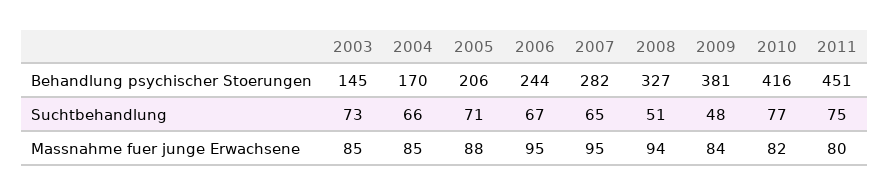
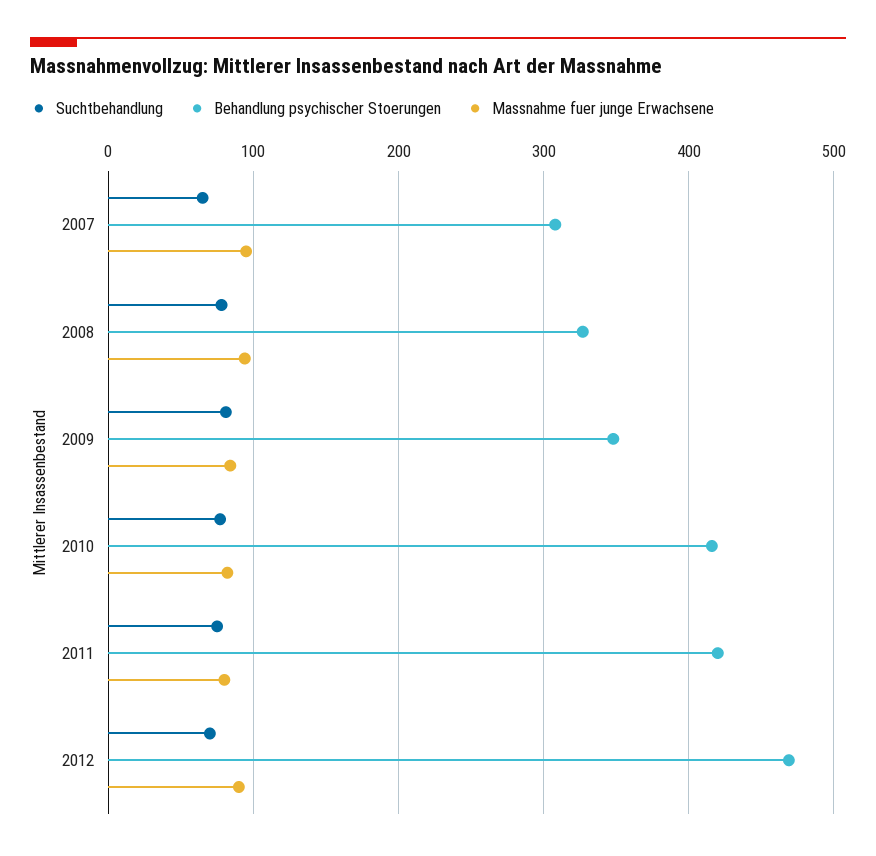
Behandlung psychischer Stoerungen, 2003: 145 -> none
Behandlung psychischer Stoerungen, 2004: 170 -> none
Behandlung psychischer Stoerungen, 2005: 206 -> none
Behandlung psychischer Stoerungen, 2006: 244 -> none
Behandlung psychischer Stoerungen, 2007: 282 -> 310
Behandlung psychischer Stoerungen, 2009: 381 -> 350
Behandlung psychischer Stoerungen, 2011: 451 -> 420
Suchtbehandlung, 2003: 73 -> none
Suchtbehandlung, 2004: 66 -> none
Suchtbehandlung, 2005: 71 -> none
Suchtbehandlung, 2006: 67 -> none
Suchtbehandlung, 2008: 51 -> 80
Suchtbehandlung, 2009: 48 -> 80
Massnahme fuer junge Erwachsene, 2003: 85 -> none
Massnahme fuer junge Erwachsene, 2004: 85 -> none
Massnahme fuer junge Erwachsene, 2005: 88 -> none
Massnahme fuer junge Erwachsene, 2006: 95 -> none
Suchtbehandlung, 2012: none -> 70
Behandlung psychischer Stoerungen, 2012: none -> 470
Massnahme fuer junge Erwachsene, 2012: none -> 90

